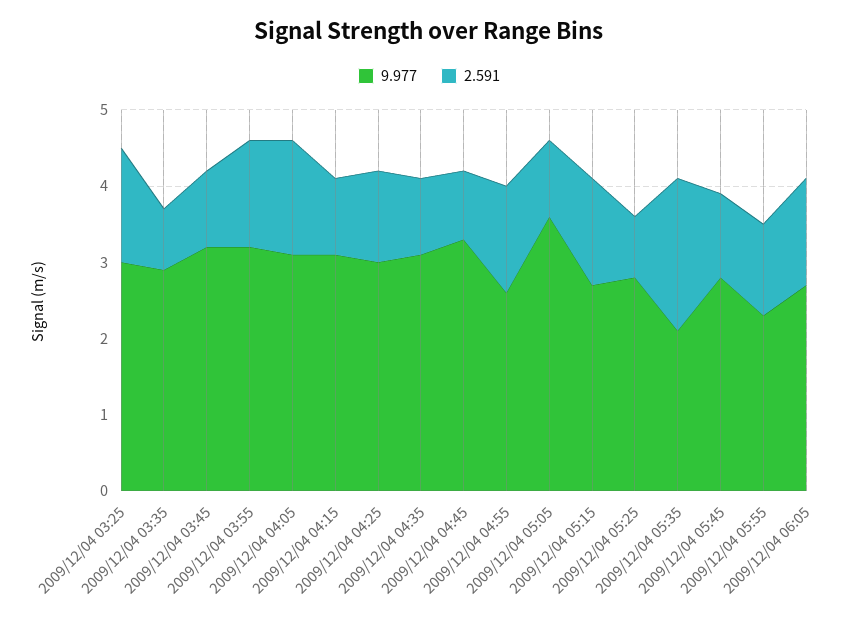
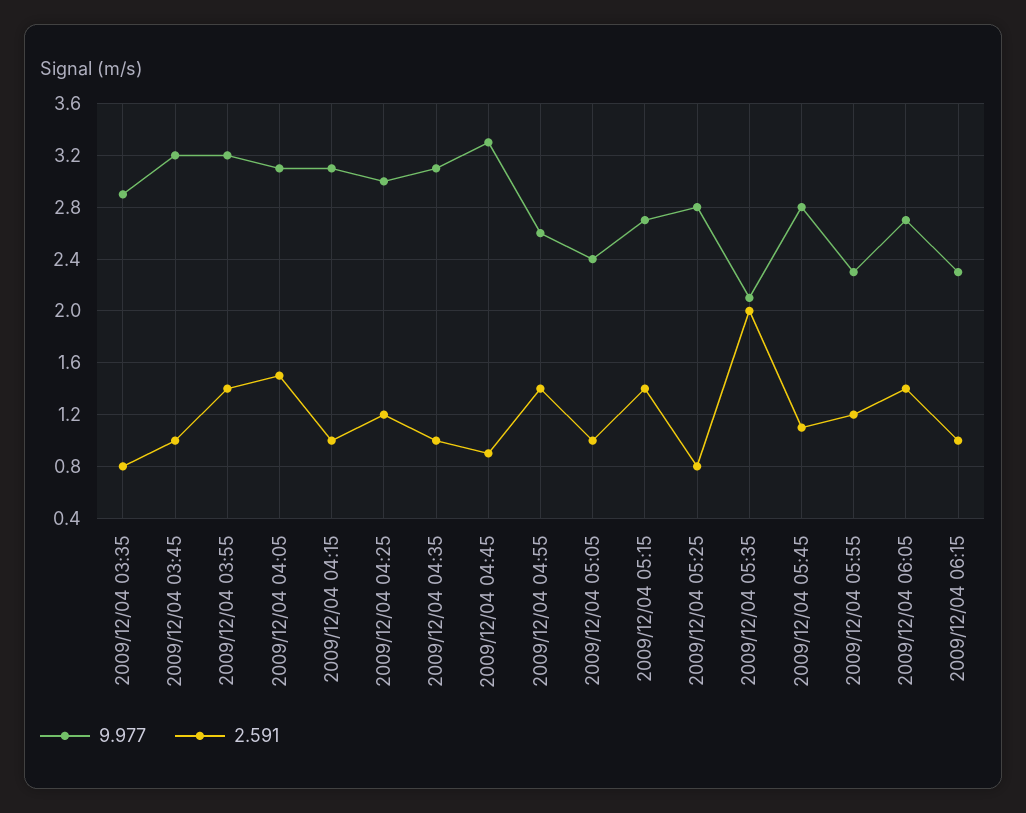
9.977, 2009/12/04 03:25: 3 -> none
2.591, 2009/12/04 03:25: 1.5 -> none
9.977, 2009/12/04 05:05: 3.5 -> 2.4
9.977, 2009/12/04 06:15: none -> 2.3
2.591, 2009/12/04 06:15: none -> 1

